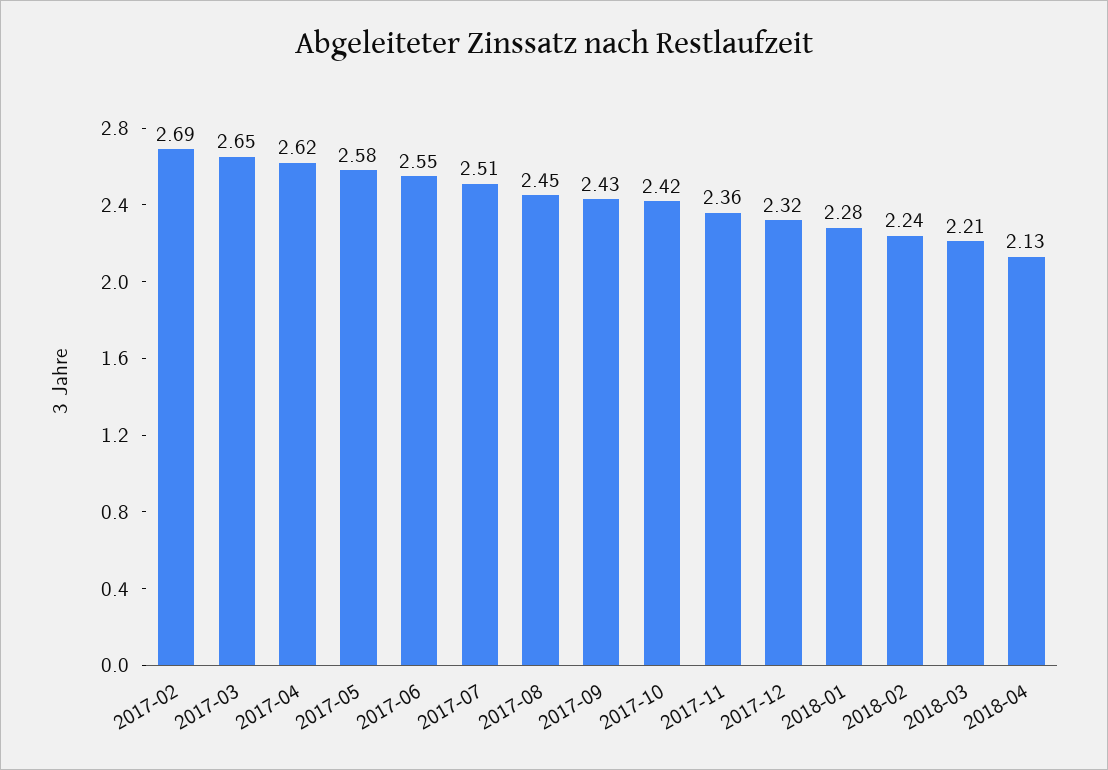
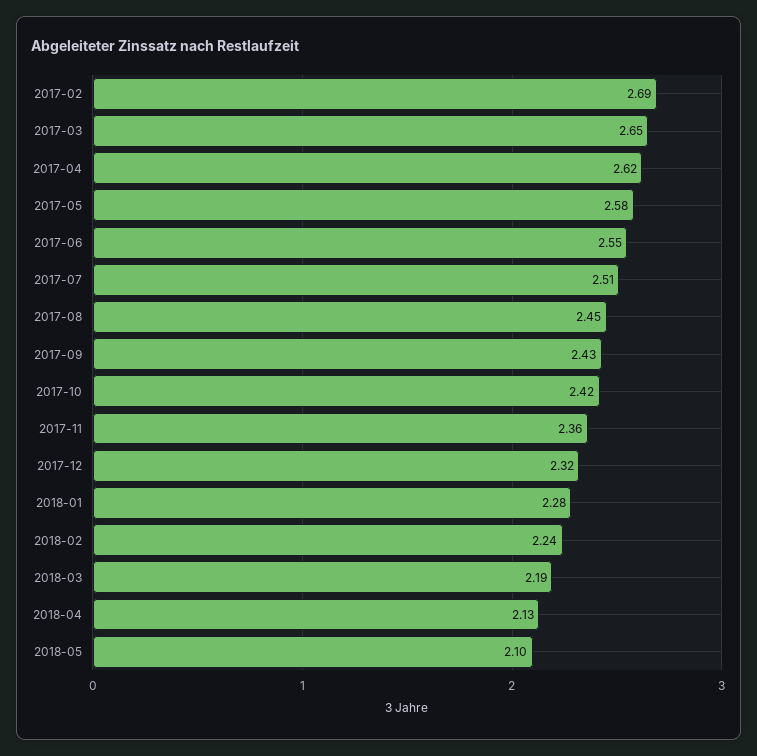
2018-03: 2.21 -> 2.19
2018-05: none -> 2.1

